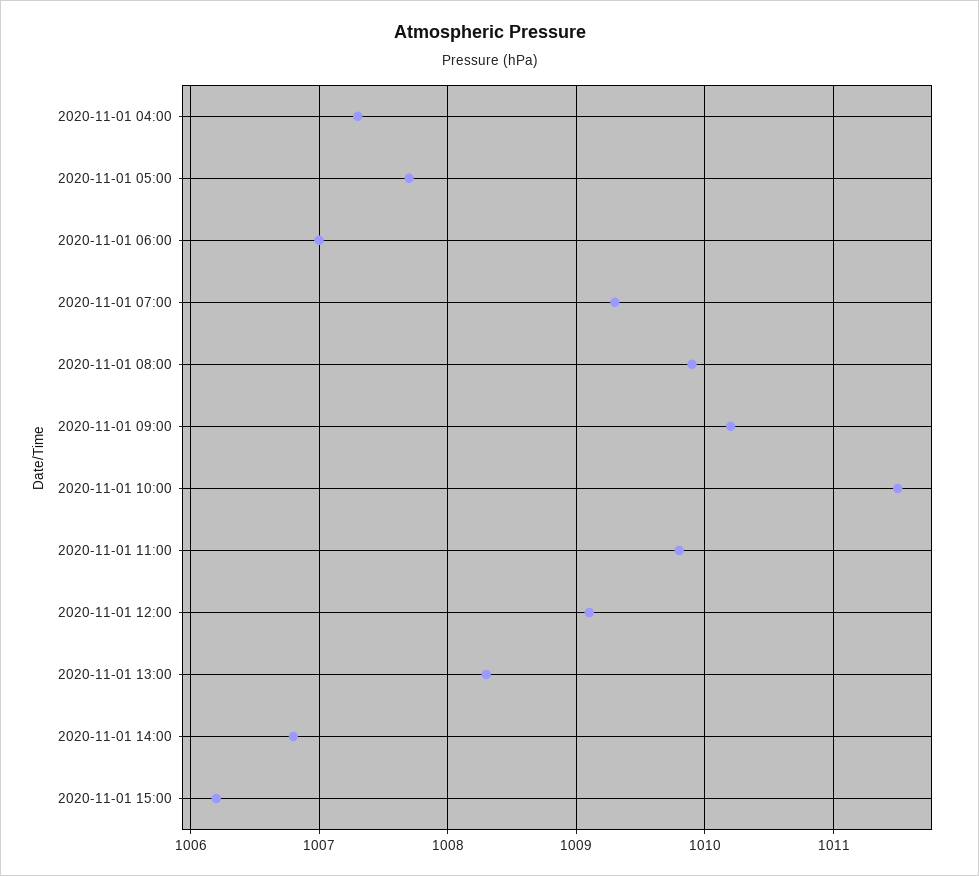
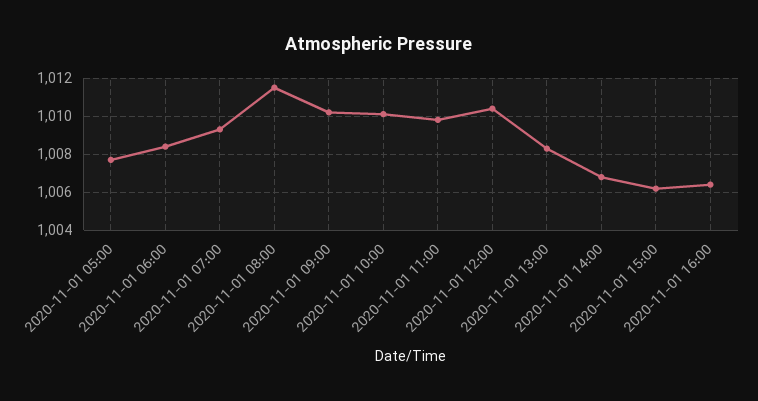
2020-11-01 04:00: 1007.3 -> none
2020-11-01 06:00: 1007 -> 1008.5
2020-11-01 08:00: 1009.9 -> 1011.5
2020-11-01 10:00: 1011.5 -> 1010
2020-11-01 12:00: 1009.1 -> 1010.5
2020-11-01 16:00: none -> 1006.5

